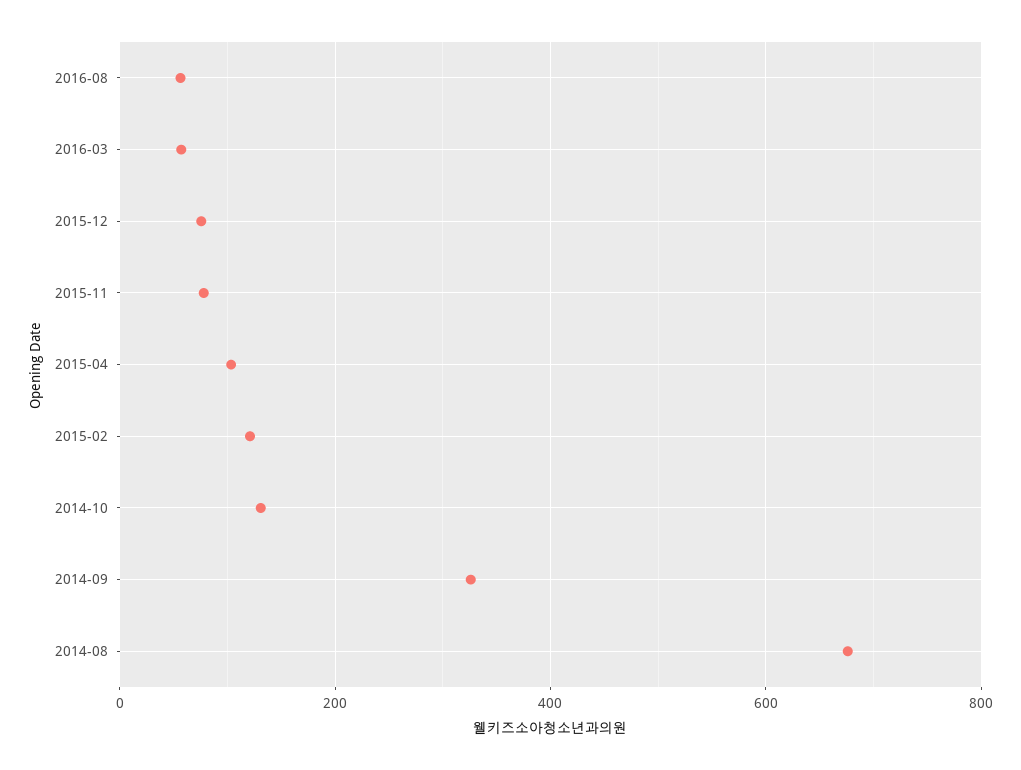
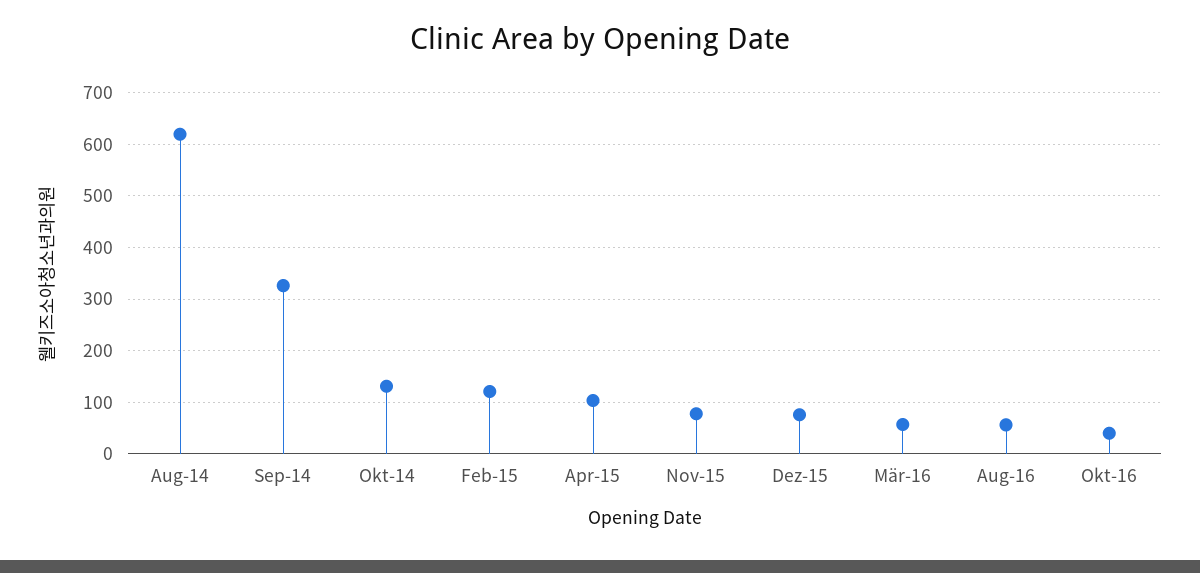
2014-08: 680 -> 620
Okt-16: none -> 40

